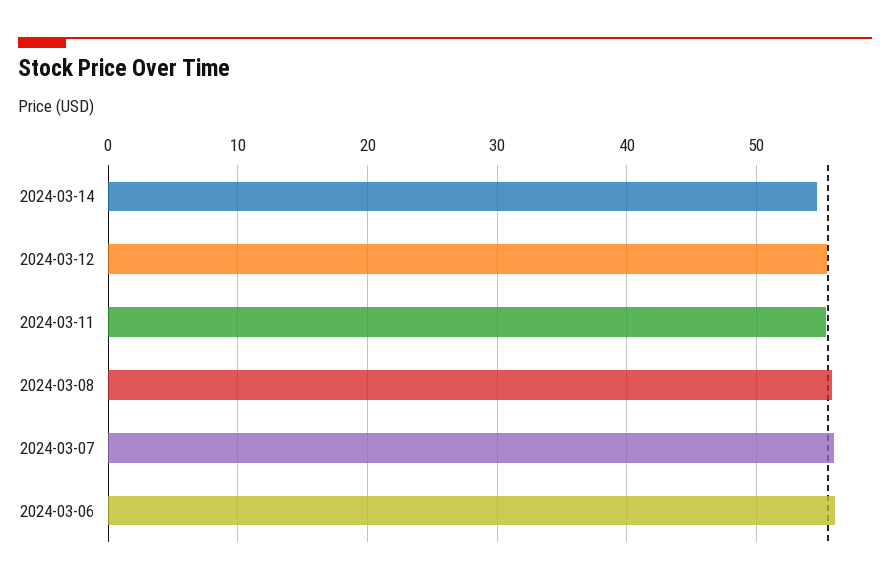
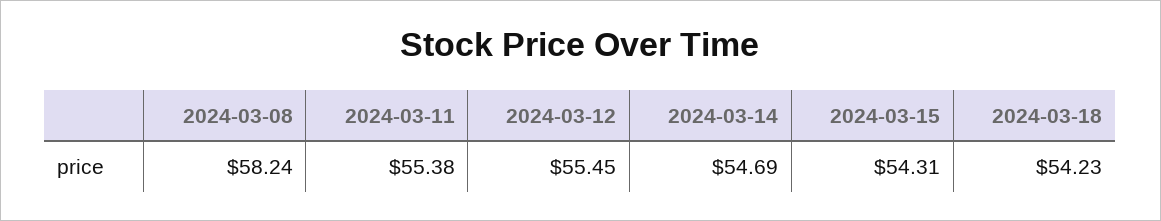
2024-03-08: 56 -> 58.24
2024-03-07: 56 -> none
2024-03-06: 56 -> none
2024-03-15: none -> 54.31
2024-03-18: none -> 54.23

